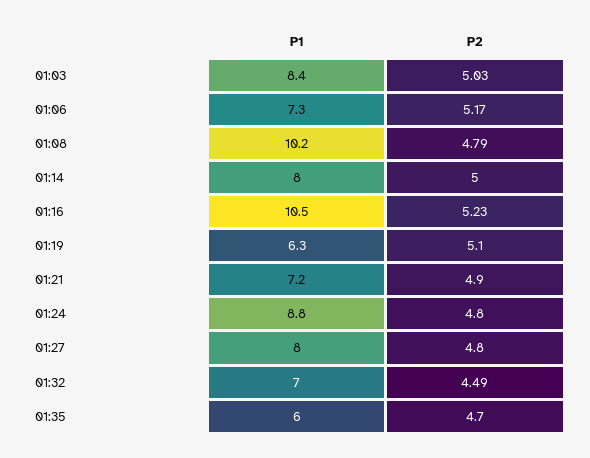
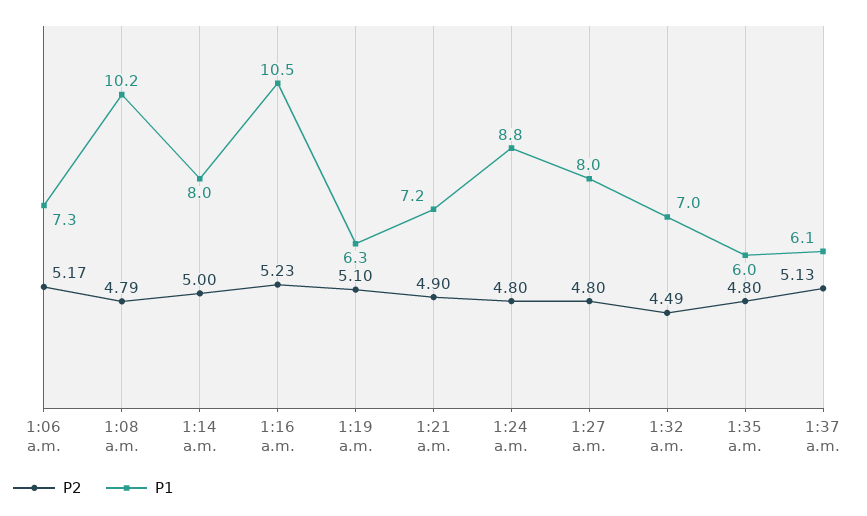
P1, 01:03: 8.4 -> none
P2, 01:03: 5.03 -> none
P2, 01:35: 4.7 -> 4.8
P2, 1:37 a.m.: none -> 5.13
P1, 1:37 a.m.: none -> 6.1

